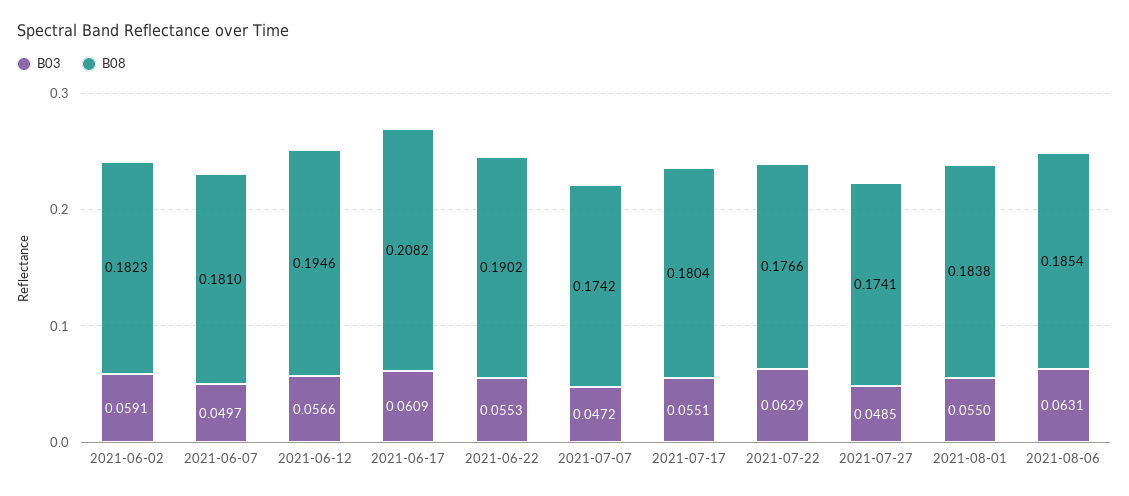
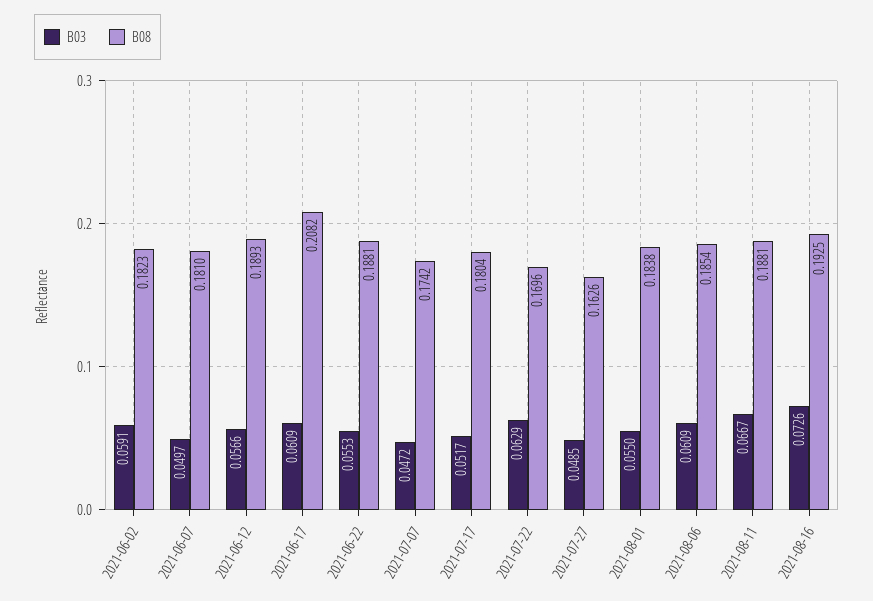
B08, 2021-06-12: 0.1946 -> 0.1893
B08, 2021-06-22: 0.1902 -> 0.1881
B03, 2021-07-17: 0.0551 -> 0.0517
B08, 2021-07-22: 0.1766 -> 0.1696
B08, 2021-07-27: 0.1741 -> 0.1626
B03, 2021-08-06: 0.0631 -> 0.0609
B03, 2021-08-11: none -> 0.0667
B08, 2021-08-11: none -> 0.1881
B03, 2021-08-16: none -> 0.0726
B08, 2021-08-16: none -> 0.1925

